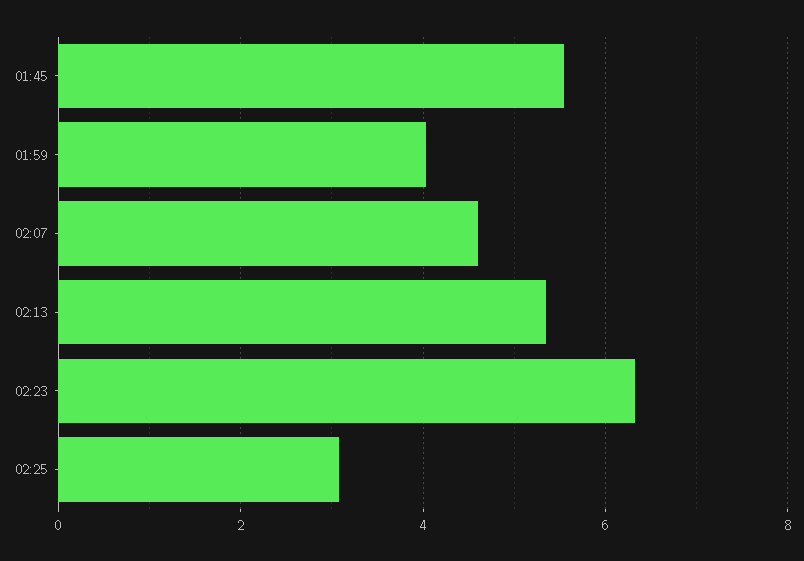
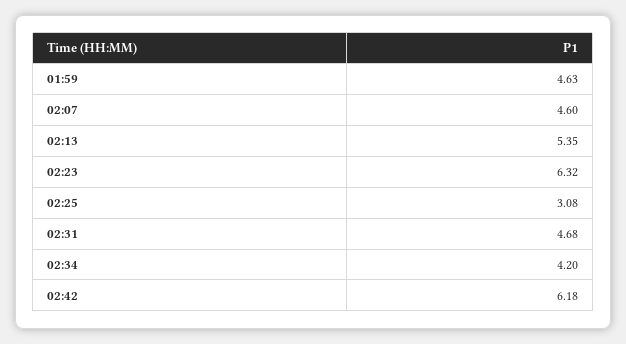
01:45: 5.6 -> none
01:59: 4 -> 4.63
02:31: none -> 4.68
02:34: none -> 4.2
02:42: none -> 6.18

